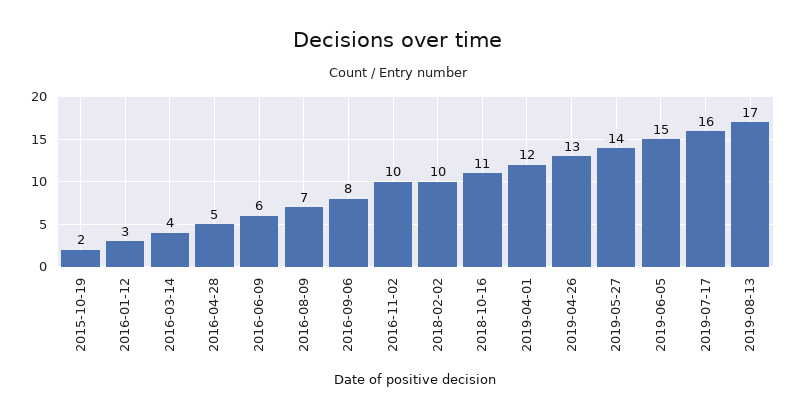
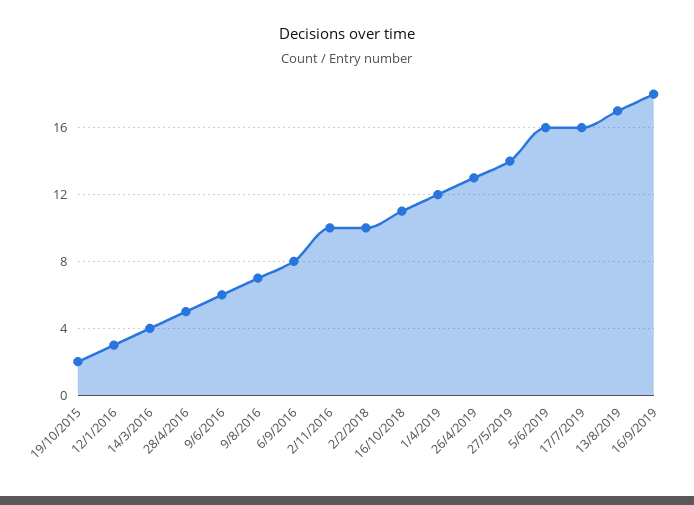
2019-06-05: 15 -> 16
16/9/2019: none -> 18

